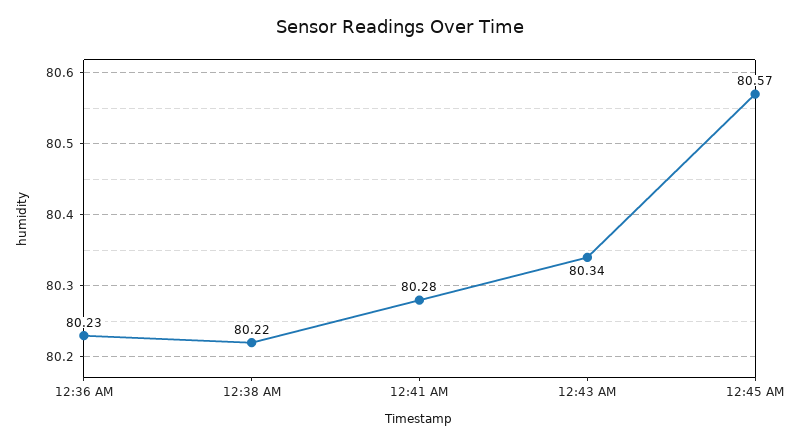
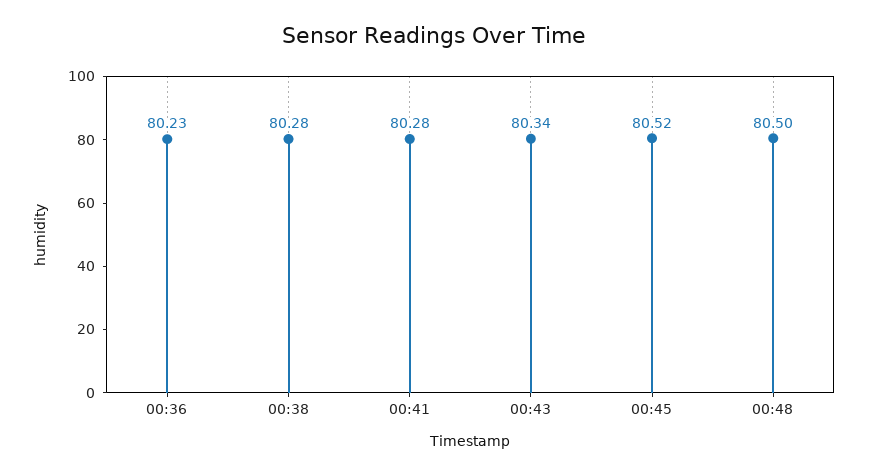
12:38 AM: 80.22 -> 80.28
12:45 AM: 80.57 -> 80.52
00:48: none -> 80.5

